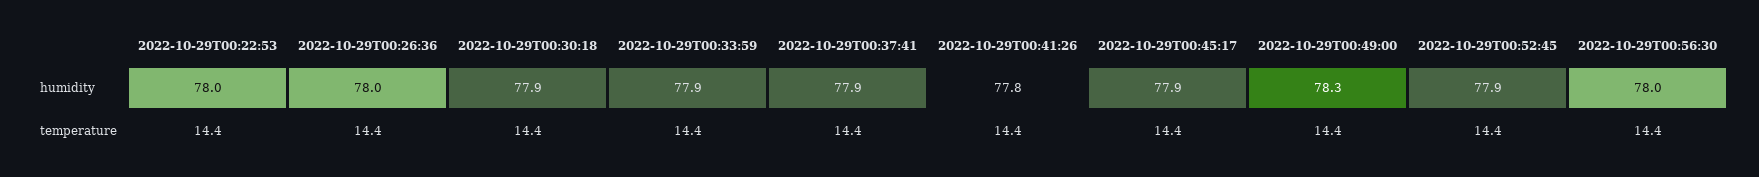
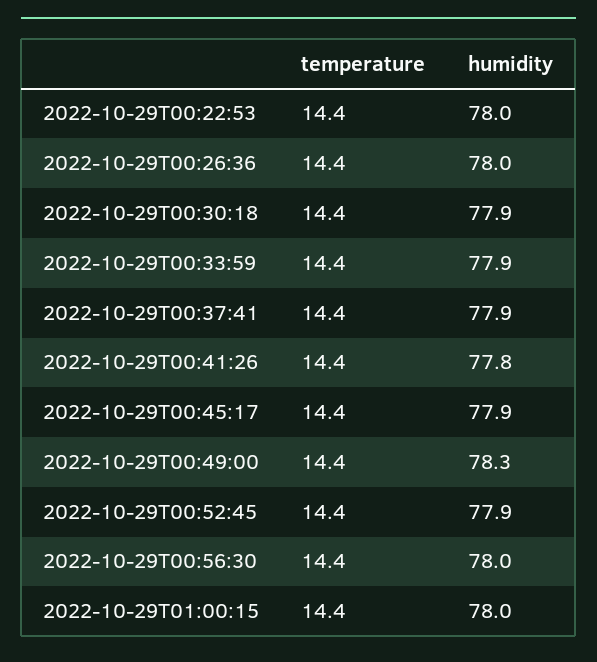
2022-10-29T01:00:15, temperature: none -> 14.4
2022-10-29T01:00:15, humidity: none -> 78

